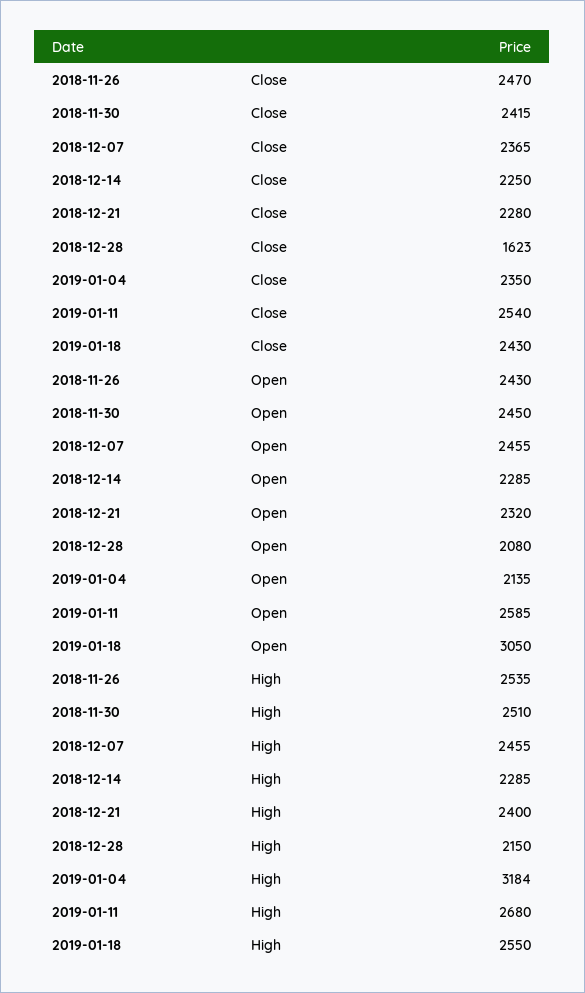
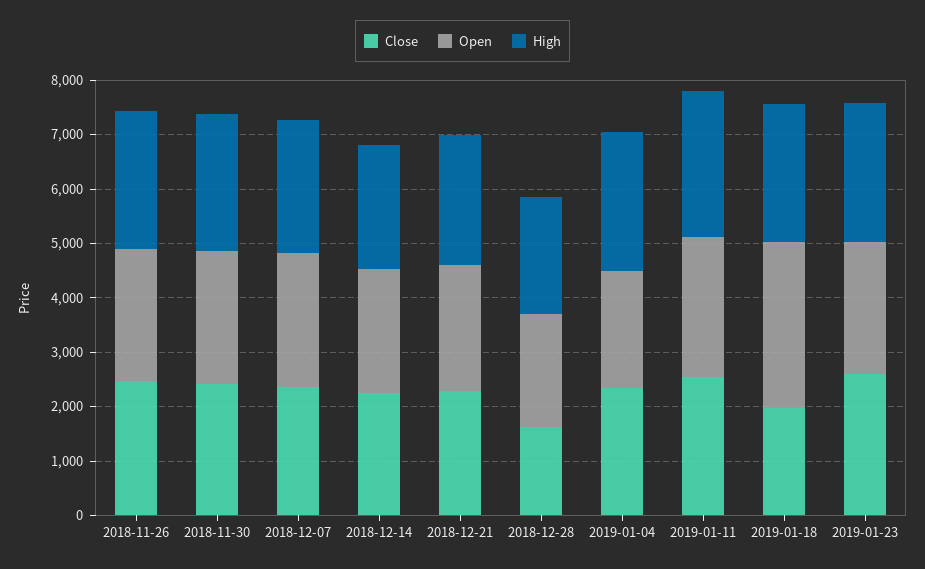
Close, 2019-01-18: 2430 -> 2000
High, 2019-01-04: 3184 -> 2600
Close, 2019-01-23: none -> 2600
Open, 2019-01-23: none -> 2400
High, 2019-01-23: none -> 2600

